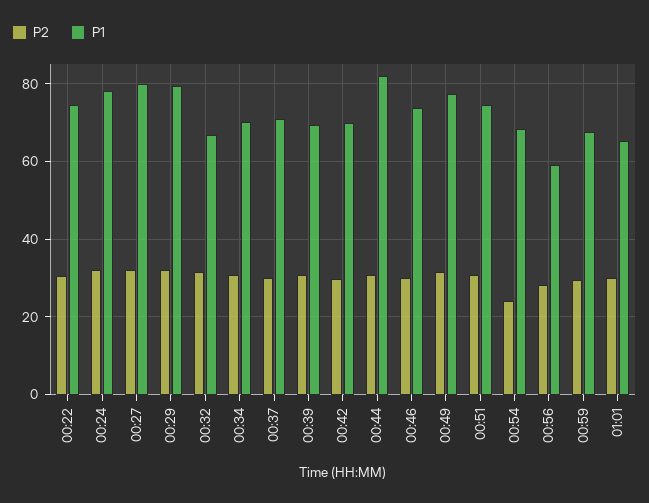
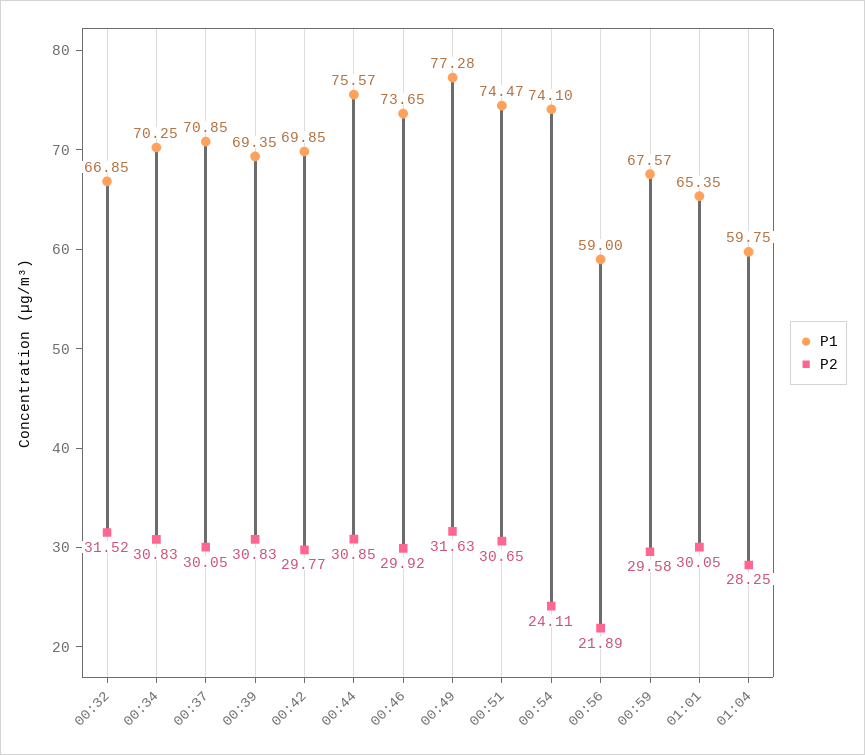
P2, 00:22: 30 -> none
P1, 00:22: 74 -> none
P2, 00:24: 32 -> none
P1, 00:24: 78 -> none
P2, 00:27: 32 -> none
P1, 00:27: 80 -> none
P2, 00:29: 32 -> none
P1, 00:29: 80 -> none
P1, 00:44: 82 -> 75.57
P1, 00:54: 68 -> 74.1
P2, 00:56: 28 -> 21.89
P1, 01:04: none -> 59.75
P2, 01:04: none -> 28.25

